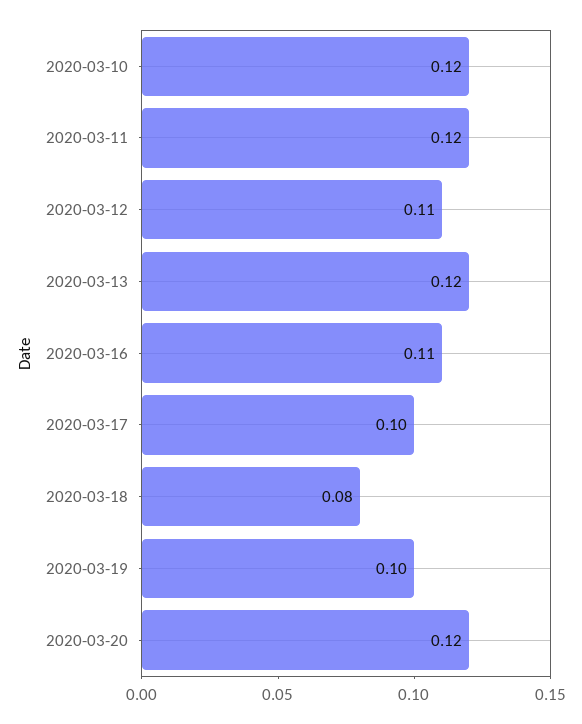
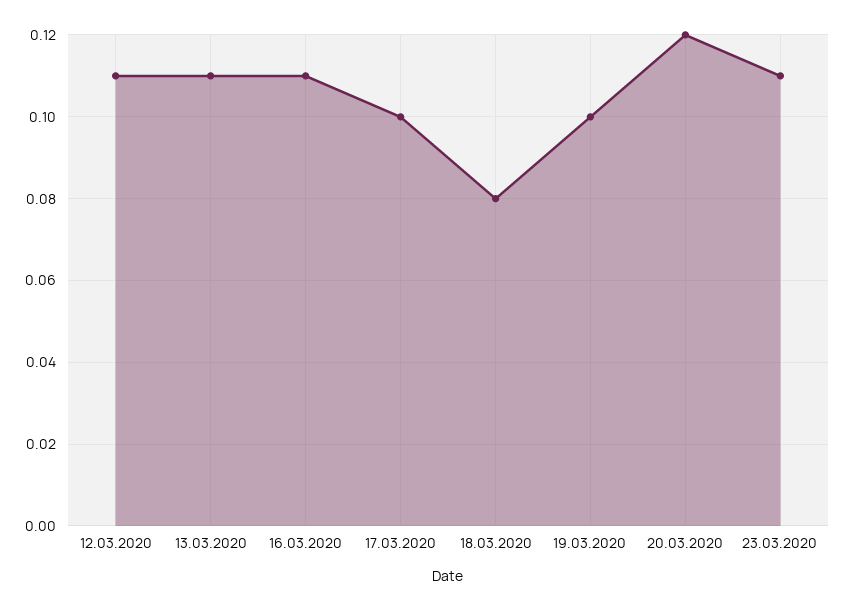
2020-03-10: 0.12 -> none
2020-03-11: 0.12 -> none
2020-03-13: 0.12 -> 0.11
23.03.2020: none -> 0.11

